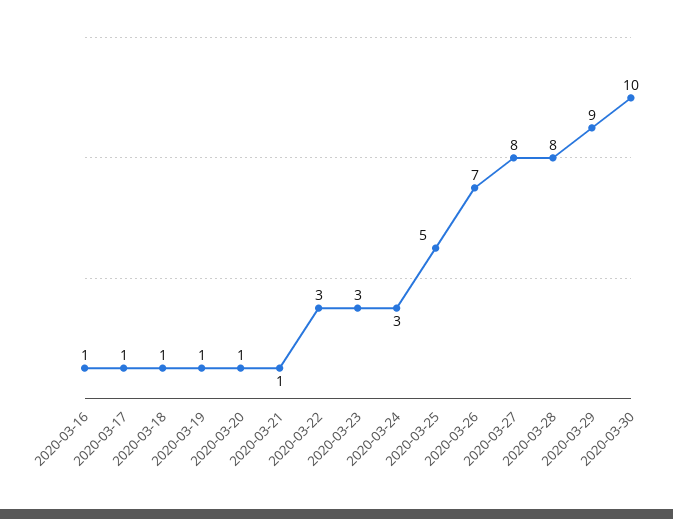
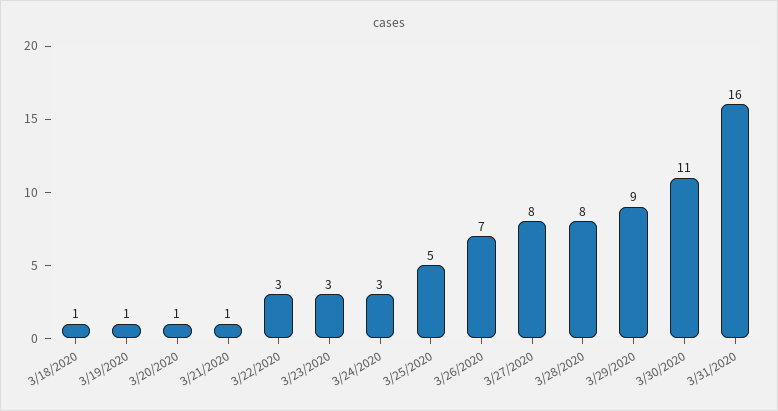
2020-03-16: 1 -> none
2020-03-17: 1 -> none
2020-03-30: 10 -> 11
3/31/2020: none -> 16

